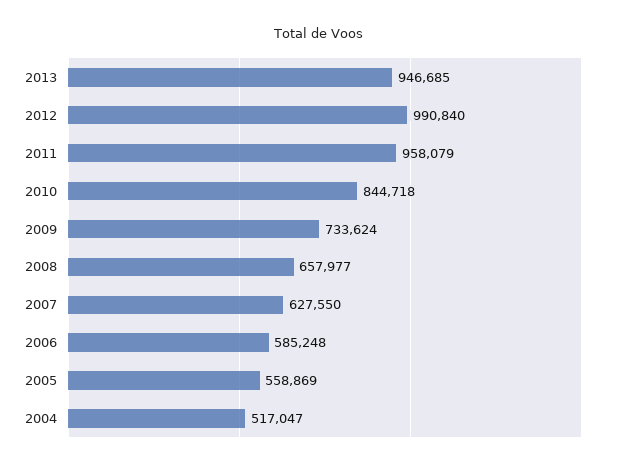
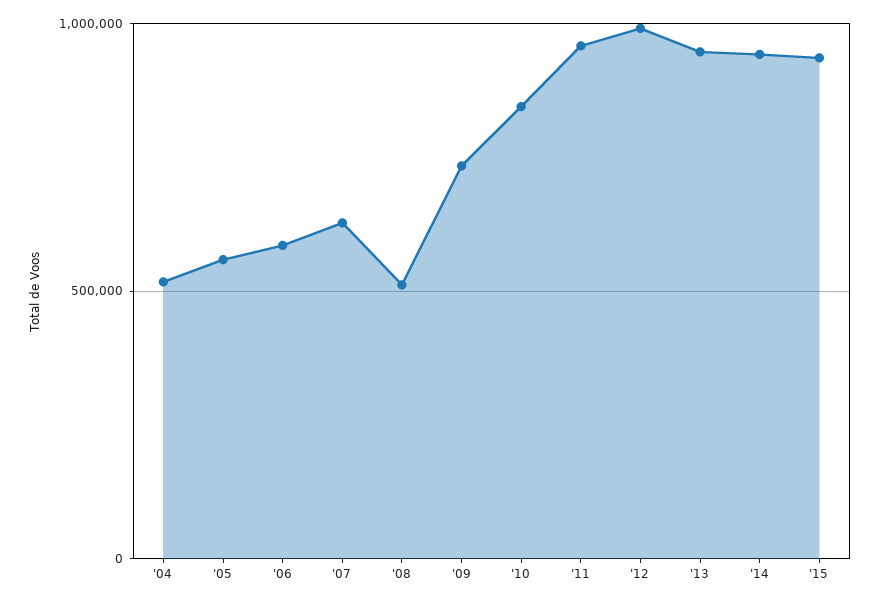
2008: 657977 -> 500000
'14: none -> 950000
'15: none -> 950000

